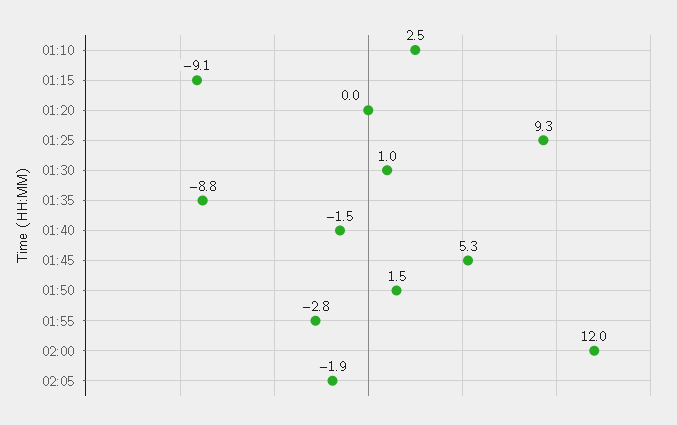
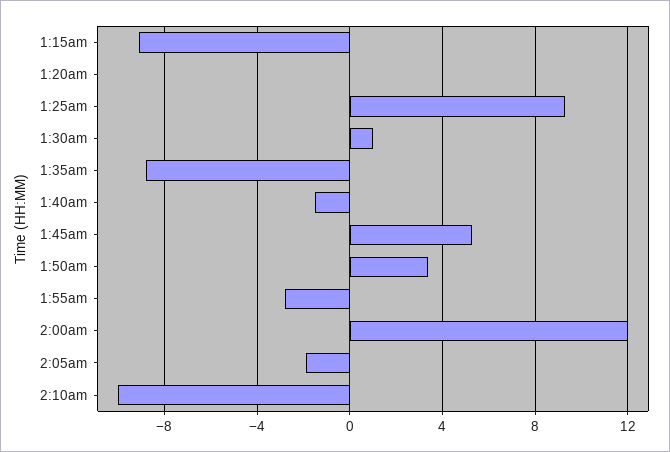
01:10: 2.5 -> none
01:50: 1.5 -> 3.5
2:10am: none -> -10

